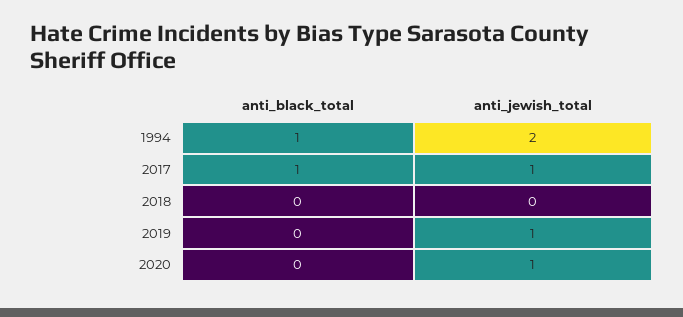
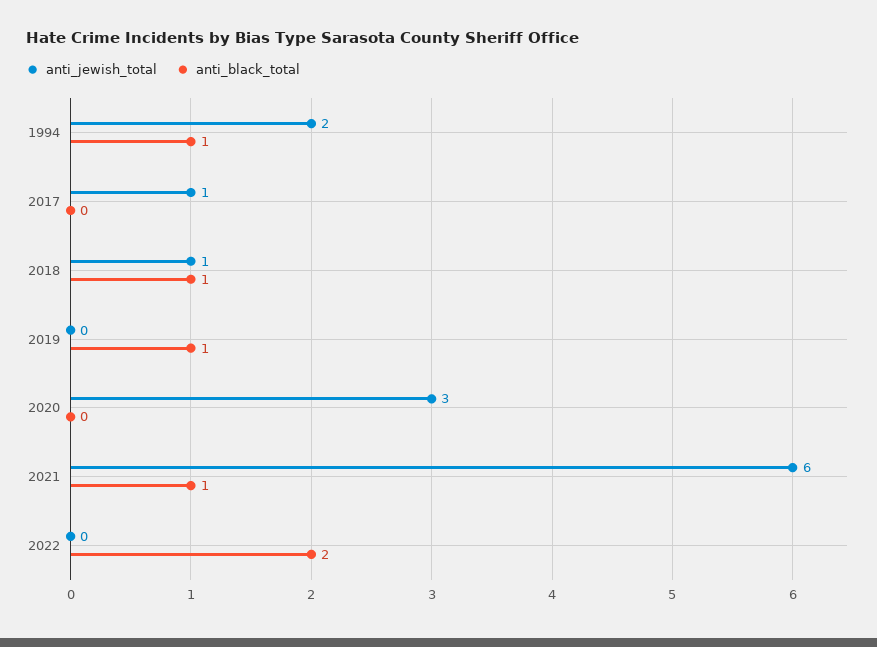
anti_black_total, 2017: 1 -> 0
anti_black_total, 2018: 0 -> 1
anti_jewish_total, 2018: 0 -> 1
anti_black_total, 2019: 0 -> 1
anti_jewish_total, 2019: 1 -> 0
anti_jewish_total, 2020: 1 -> 3
anti_jewish_total, 2021: none -> 6
anti_black_total, 2021: none -> 1
anti_jewish_total, 2022: none -> 0
anti_black_total, 2022: none -> 2

